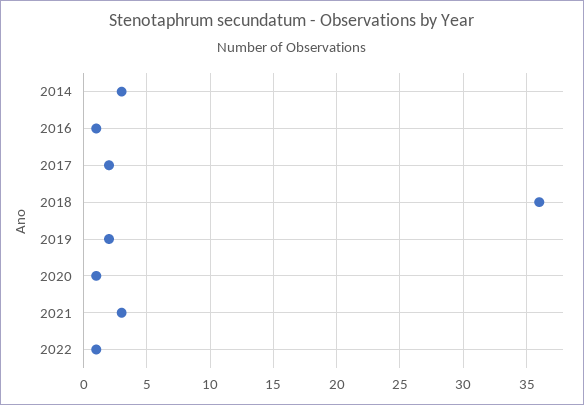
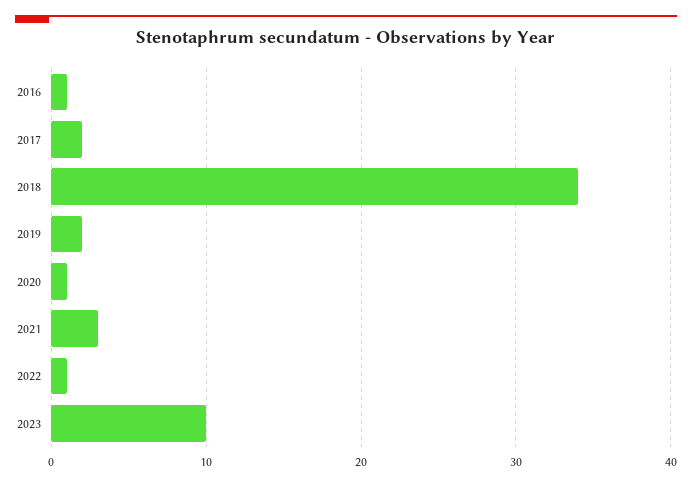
2014: 3 -> none
2018: 36 -> 34
2023: none -> 10

